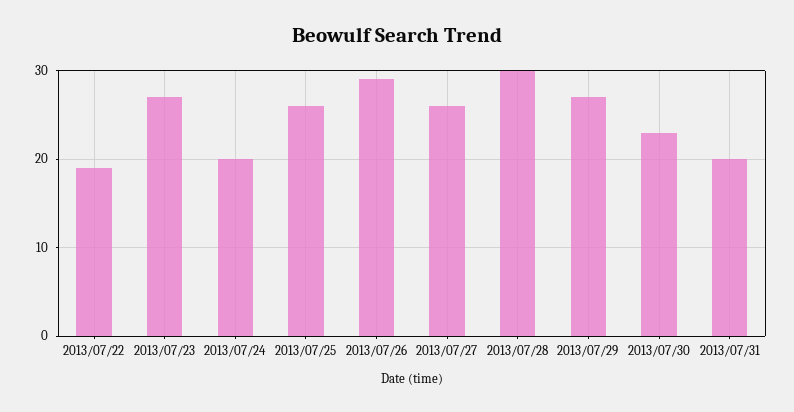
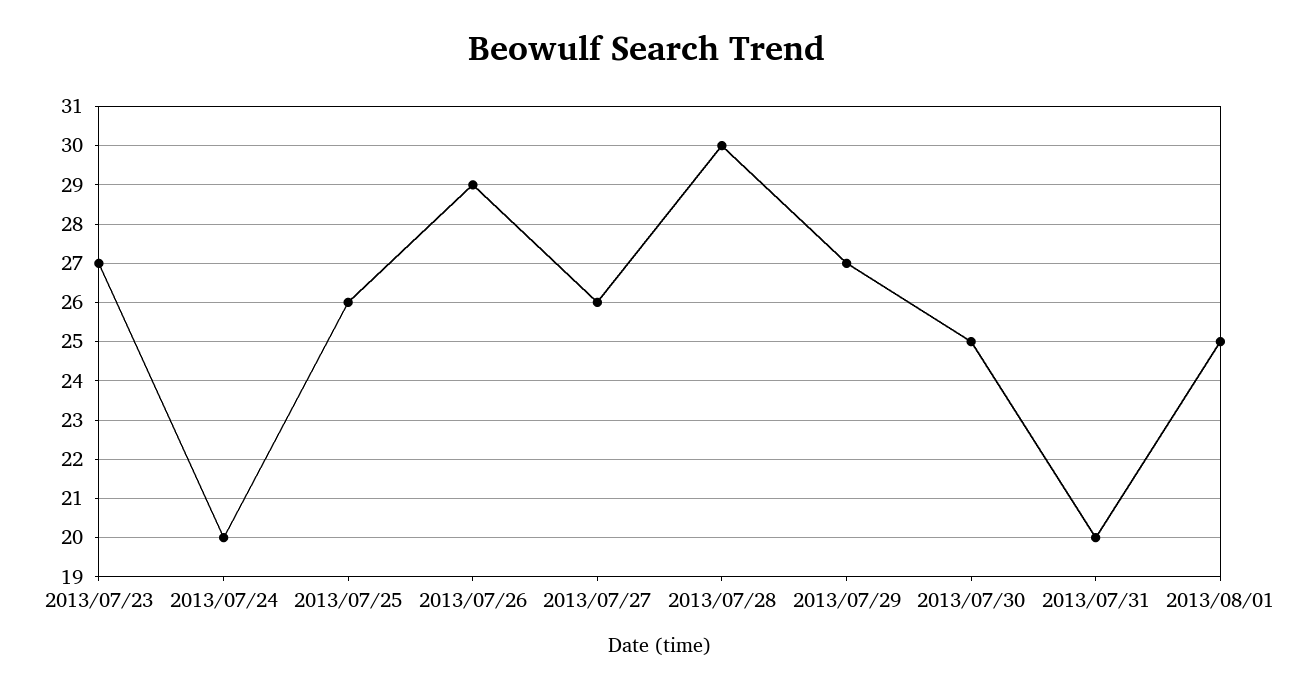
2013/07/22: 19 -> none
2013/07/30: 23 -> 25
2013/08/01: none -> 25

